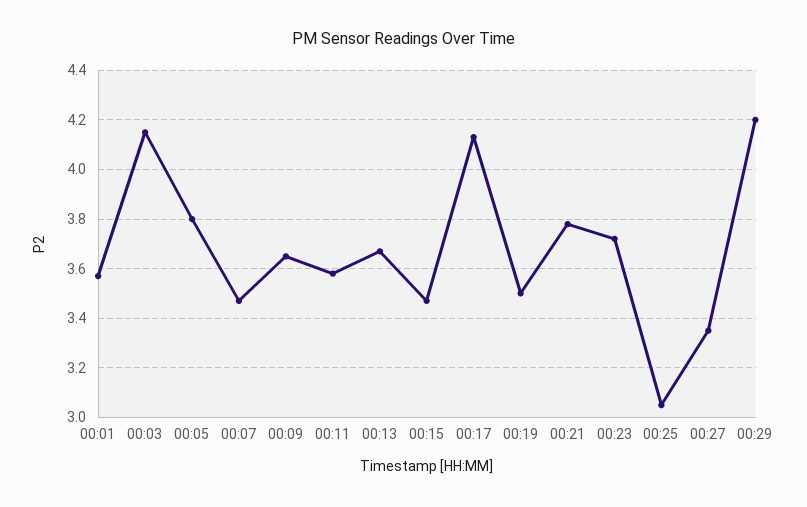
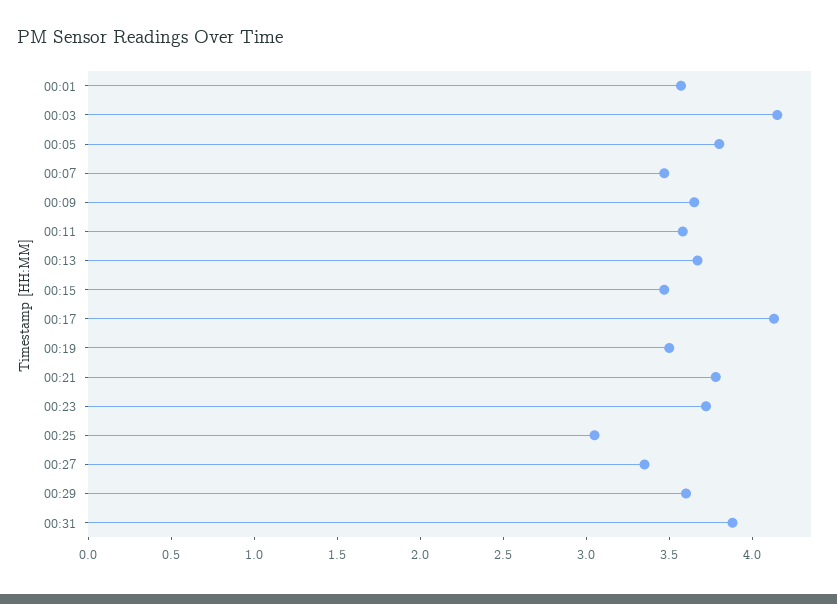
00:29: 4.2 -> 3.6
00:31: none -> 3.9

